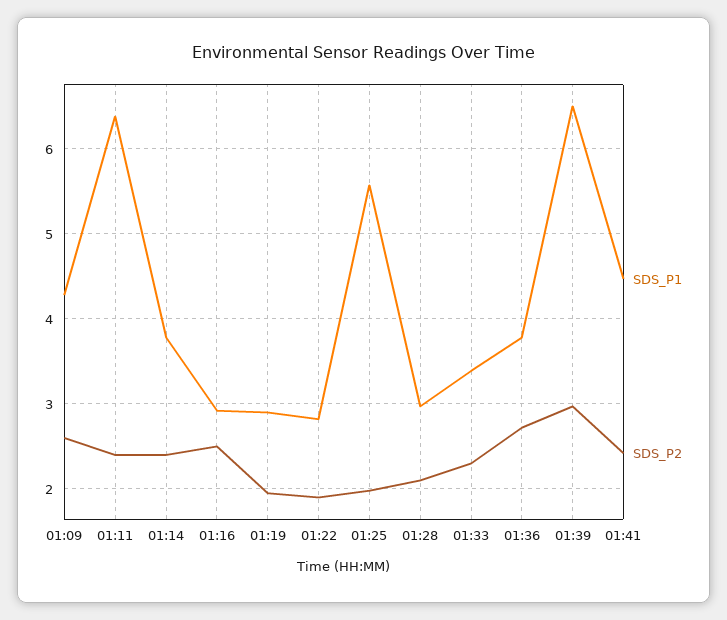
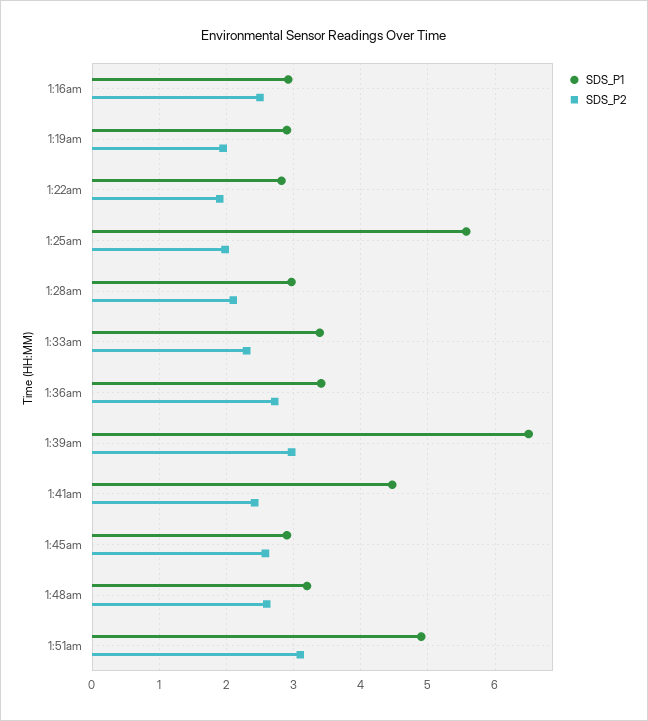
SDS_P1, 01:09: 4.3 -> none
SDS_P2, 01:09: 2.6 -> none
SDS_P1, 01:11: 6.4 -> none
SDS_P2, 01:11: 2.4 -> none
SDS_P1, 01:14: 3.8 -> none
SDS_P2, 01:14: 2.4 -> none
SDS_P1, 01:36: 3.8 -> 3.4
SDS_P1, 1:45am: none -> 2.9
SDS_P2, 1:45am: none -> 2.6
SDS_P1, 1:48am: none -> 3.2
SDS_P2, 1:48am: none -> 2.6
SDS_P1, 1:51am: none -> 4.9
SDS_P2, 1:51am: none -> 3.1

